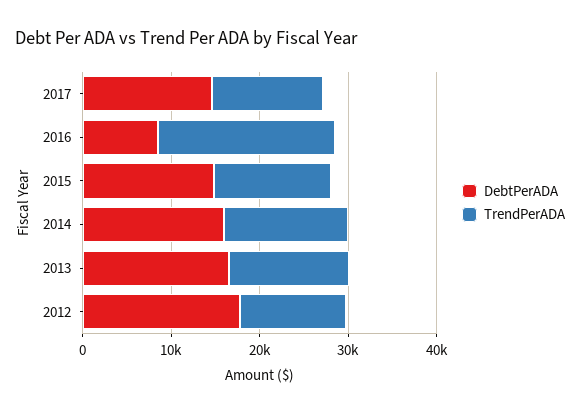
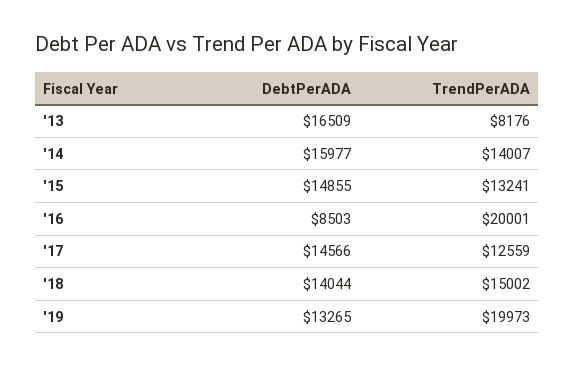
TrendPerADA, 2013: 14000 -> 8176
DebtPerADA, 2012: 18000 -> none
TrendPerADA, 2012: 12000 -> none
DebtPerADA, '18: none -> 14044
TrendPerADA, '18: none -> 15002
DebtPerADA, '19: none -> 13265
TrendPerADA, '19: none -> 19973

